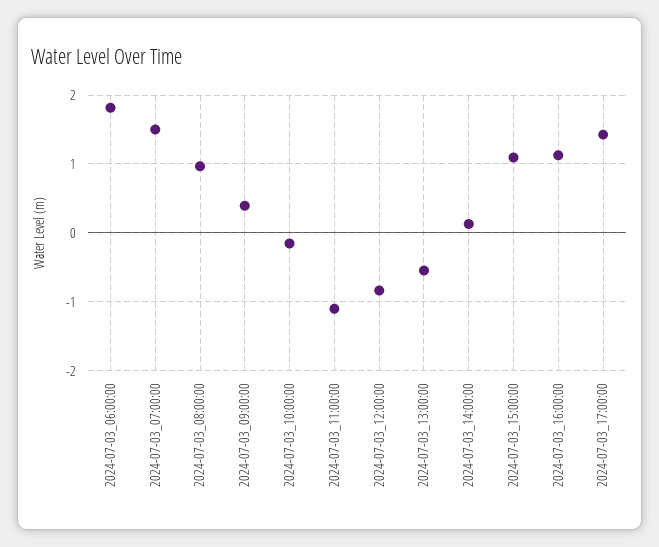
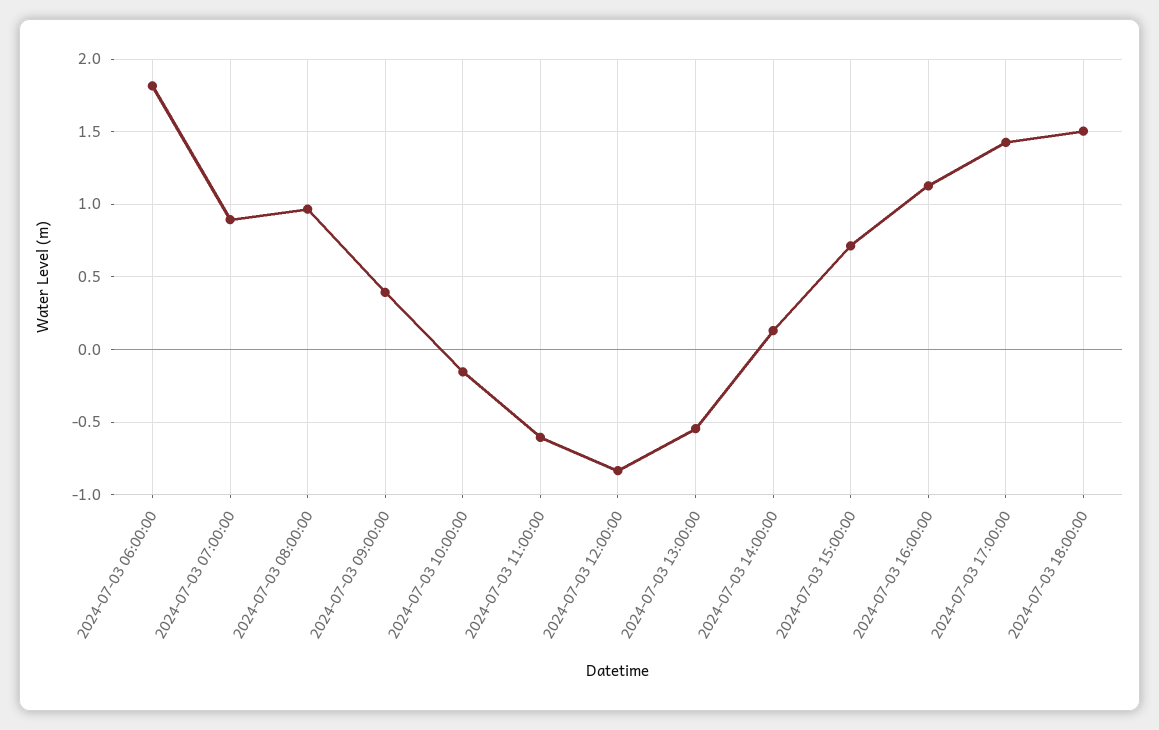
2024-07-03_07:00:00: 1.5 -> 0.9
2024-07-03_11:00:00: -1.1 -> -0.6
2024-07-03_15:00:00: 1.1 -> 0.7
2024-07-03 18:00:00: none -> 1.5

